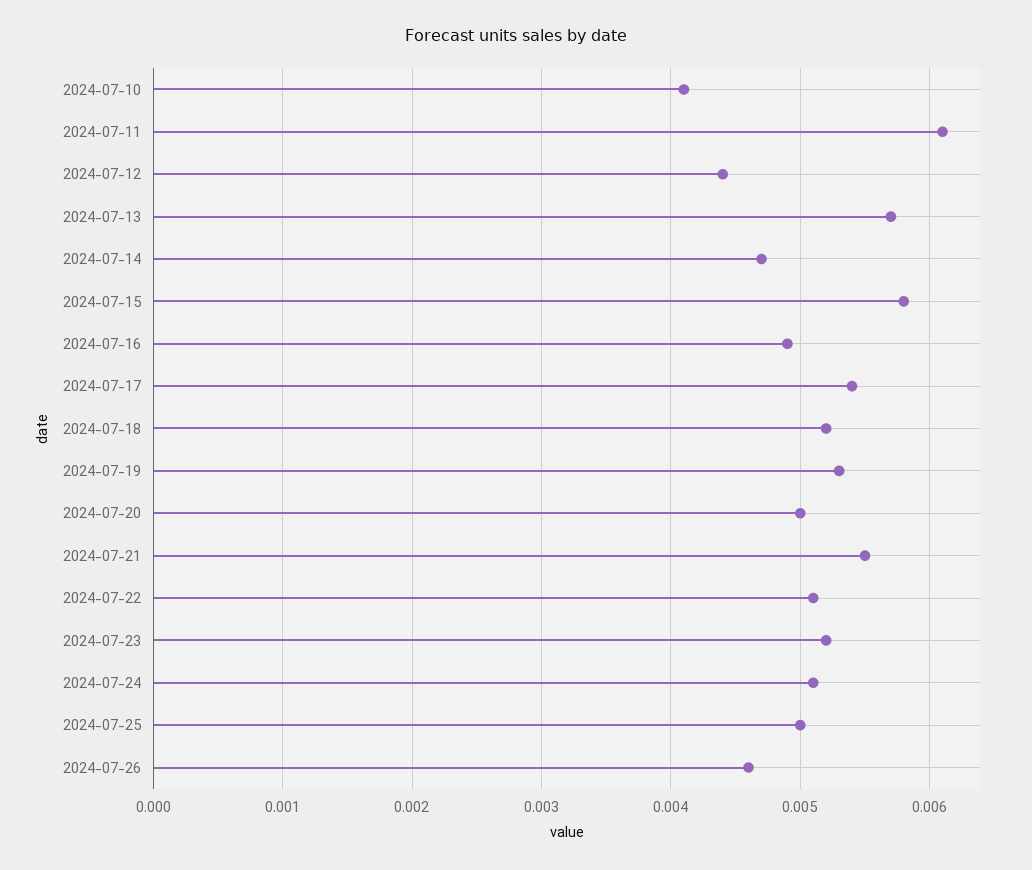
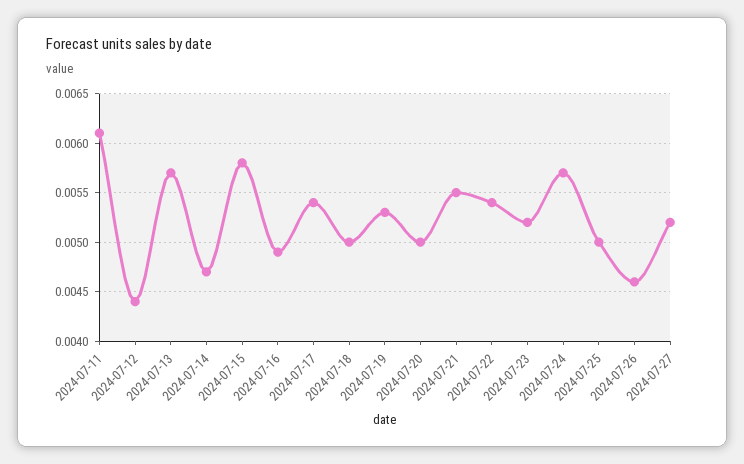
2024-07-10: 0.0041 -> none
2024-07-18: 0.0052 -> 0.005
2024-07-22: 0.0051 -> 0.0054
2024-07-24: 0.0051 -> 0.0057
2024-07-27: none -> 0.0052

